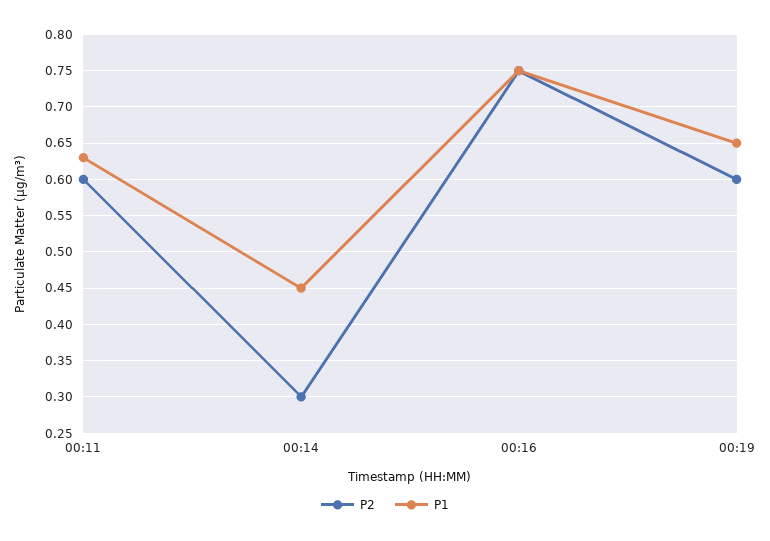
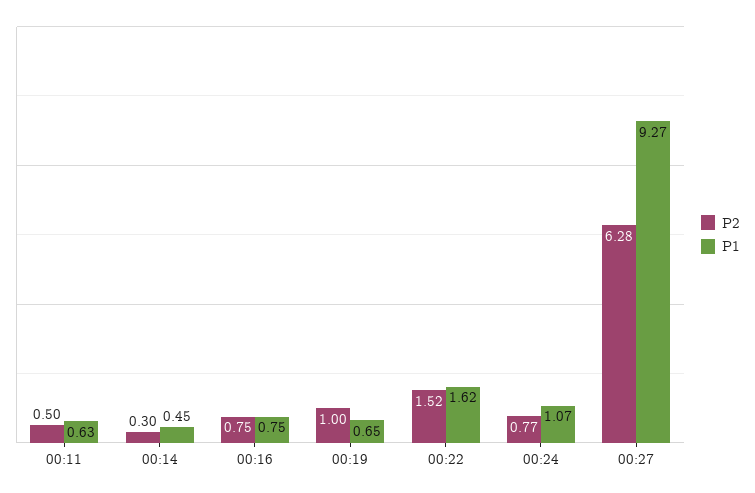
P2, 00:11: 0.6 -> 0.5
P2, 00:19: 0.6 -> 1
P2, 00:22: none -> 1.52
P1, 00:22: none -> 1.62
P2, 00:24: none -> 0.77
P1, 00:24: none -> 1.07
P2, 00:27: none -> 6.28
P1, 00:27: none -> 9.27

